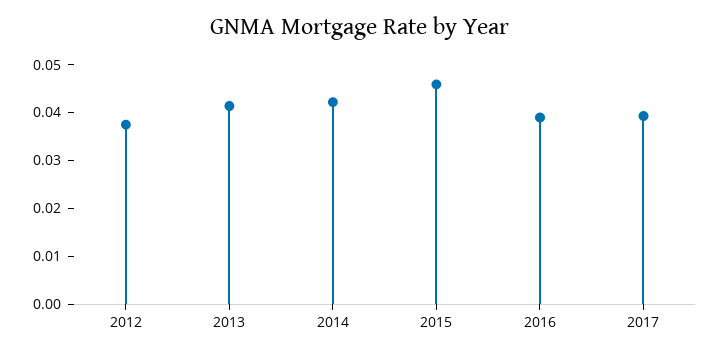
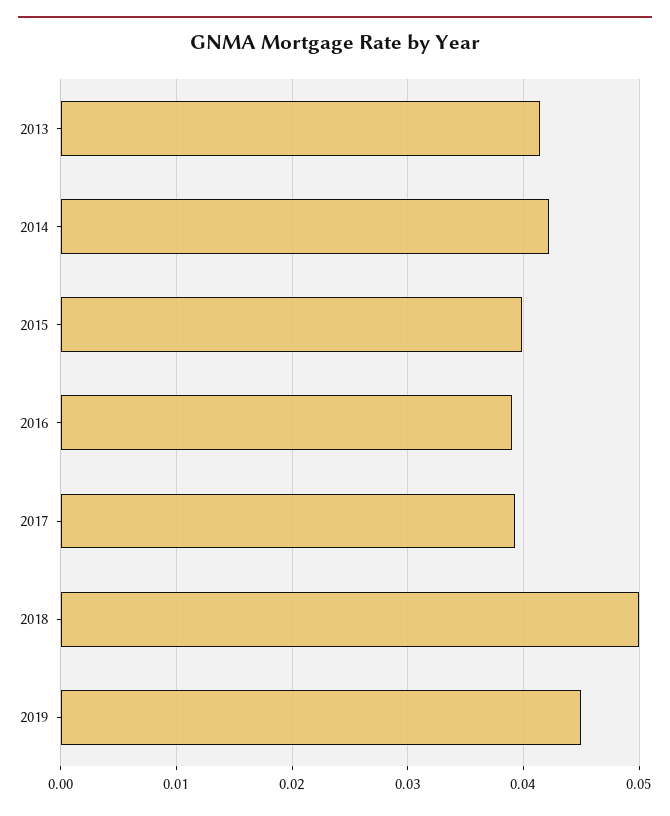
2012: 0.038 -> none
2015: 0.046 -> 0.04
2018: none -> 0.05
2019: none -> 0.045

